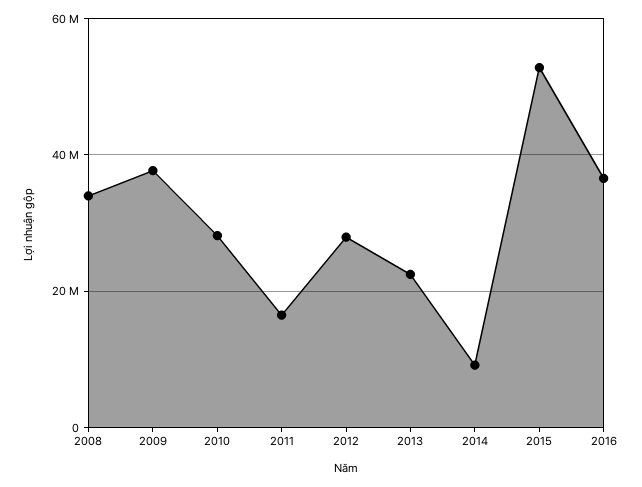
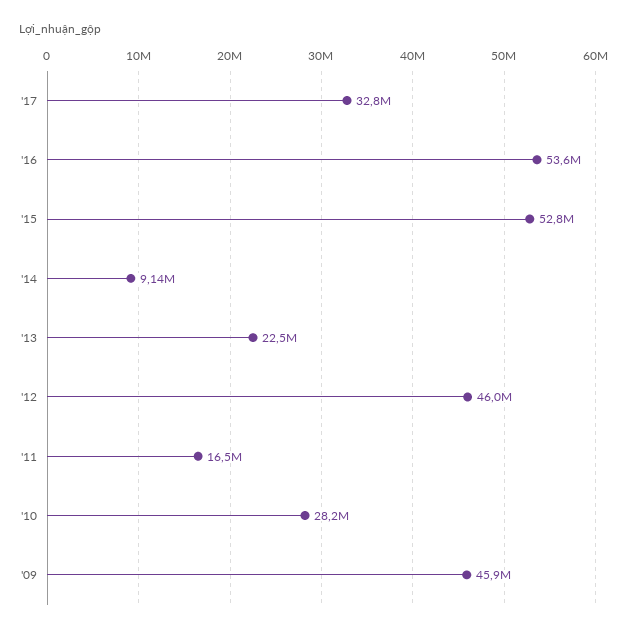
2008: 34000000 -> none
2009: 38000000 -> 45900000
2012: 28000000 -> 46000000
2016: 36000000 -> 53600000
'17: none -> 32800000

